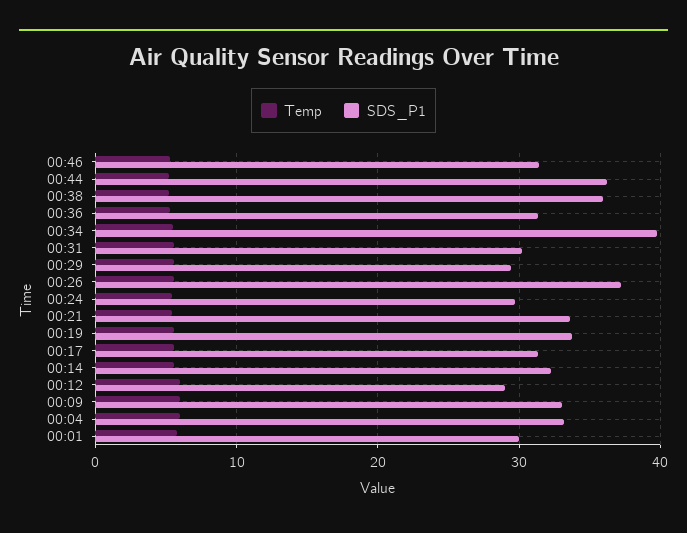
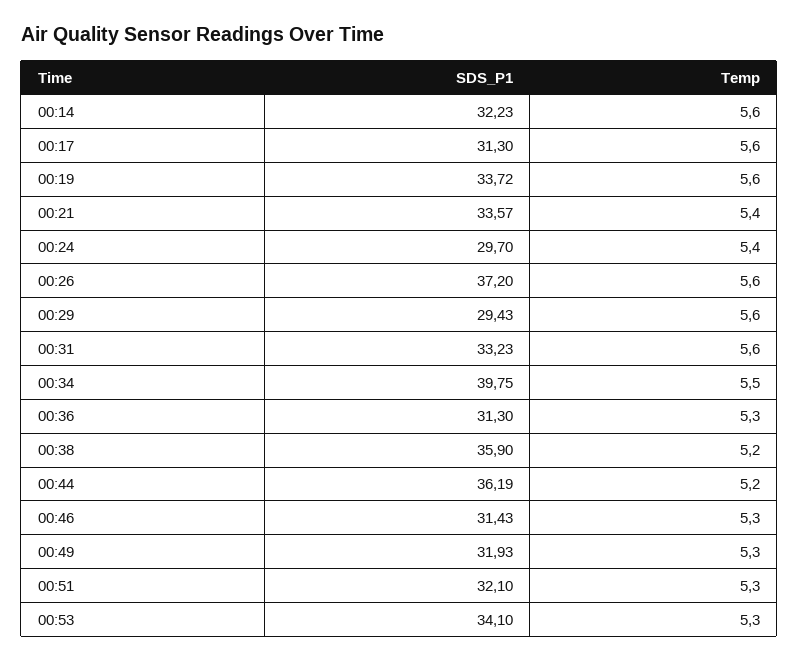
SDS_P1, 00:31: 30 -> 33.23
Temp, 00:12: 6 -> none
SDS_P1, 00:12: 29 -> none
Temp, 00:09: 6 -> none
SDS_P1, 00:09: 33 -> none
Temp, 00:04: 6 -> none
SDS_P1, 00:04: 33 -> none
Temp, 00:01: 6 -> none
SDS_P1, 00:01: 30 -> none
SDS_P1, 00:49: none -> 31.93
Temp, 00:49: none -> 5.3
SDS_P1, 00:51: none -> 32.1
Temp, 00:51: none -> 5.3
SDS_P1, 00:53: none -> 34.1
Temp, 00:53: none -> 5.3

